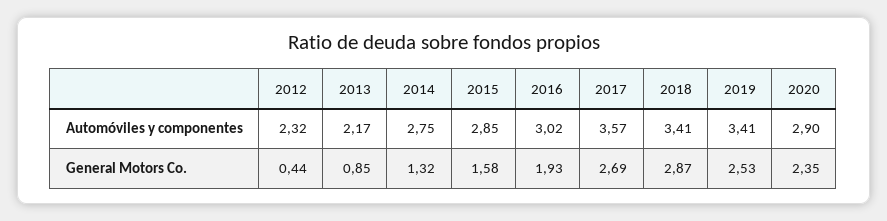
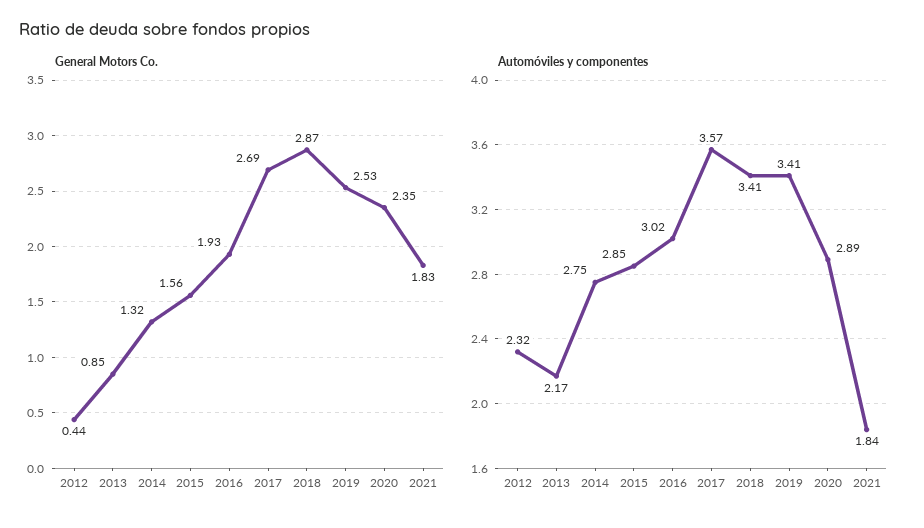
Automóviles y componentes, 2020: 2.9 -> 2.89
General Motors Co., 2015: 1.58 -> 1.56
General Motors Co., 2021: none -> 1.83
Automóviles y componentes, 2021: none -> 1.84

